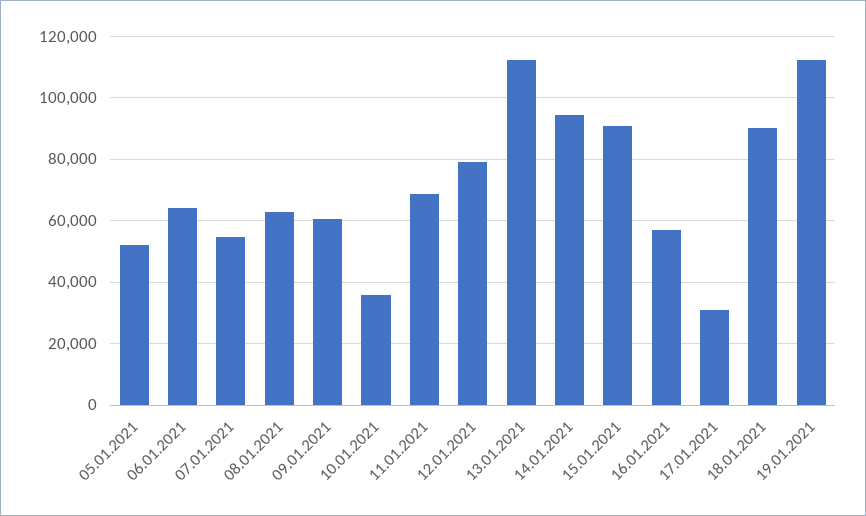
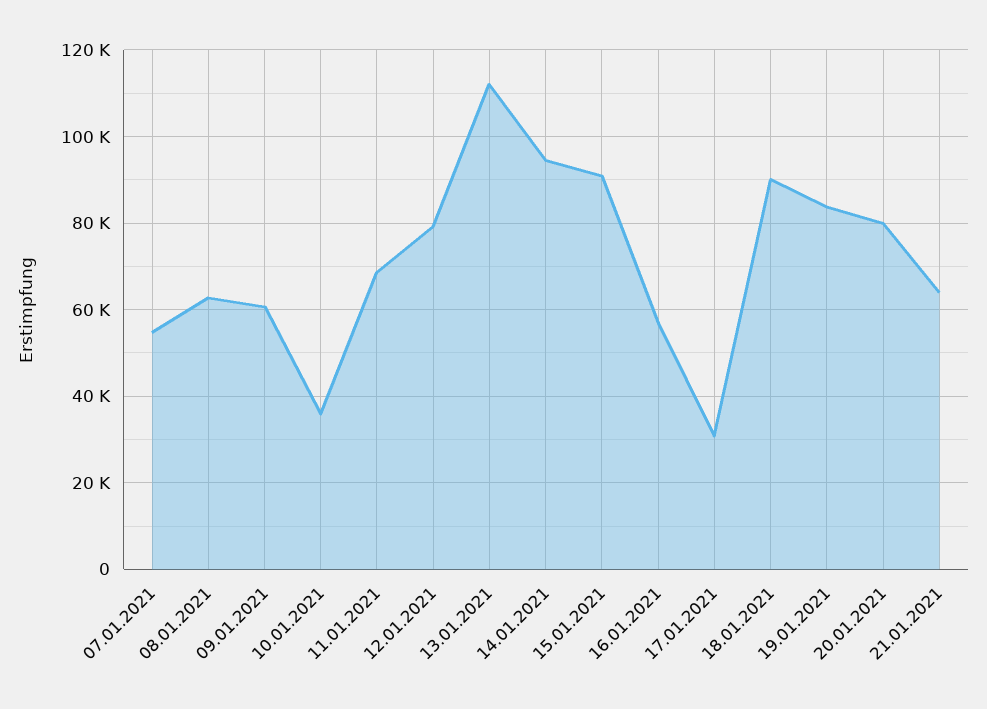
05.01.2021: 52000 -> none
06.01.2021: 64000 -> none
19.01.2021: 112000 -> 84000
20.01.2021: none -> 80000
21.01.2021: none -> 64000

